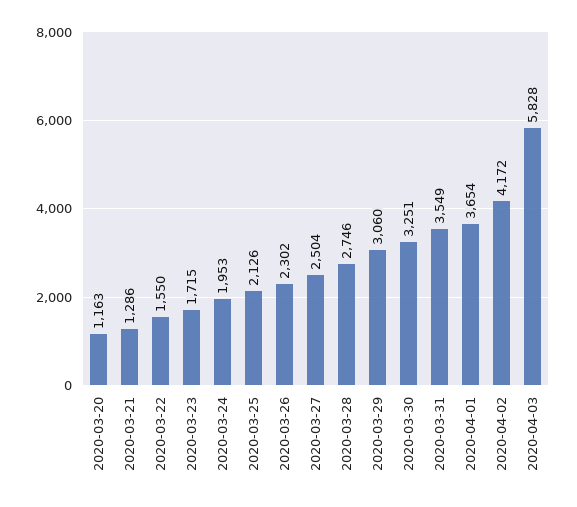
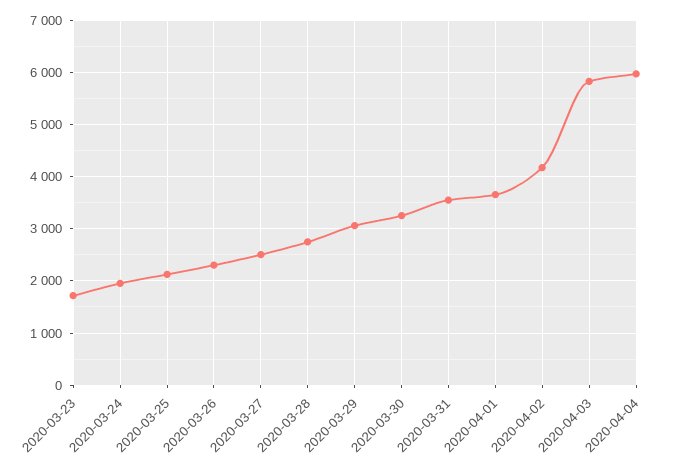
2020-03-20: 1163 -> none
2020-03-21: 1286 -> none
2020-03-22: 1550 -> none
2020-04-04: none -> 6000

